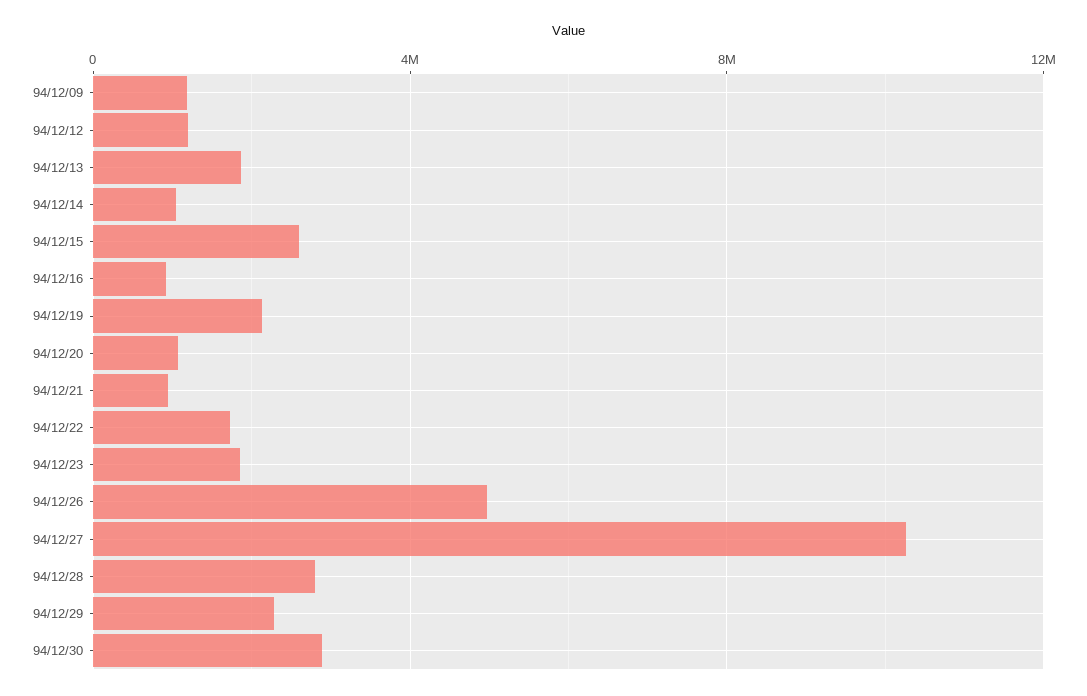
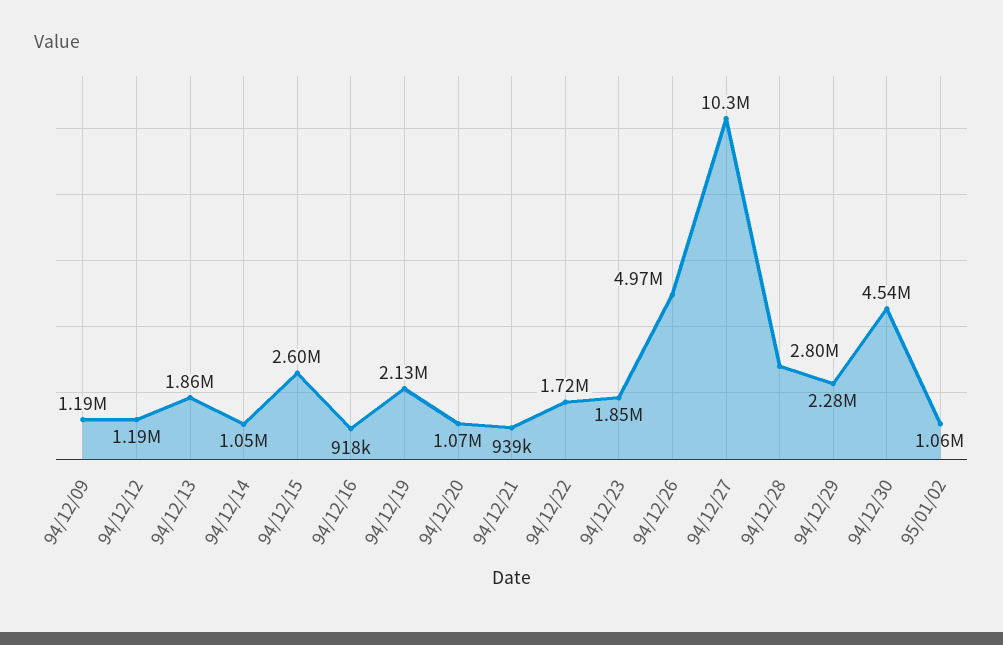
94/12/30: 3000000 -> 4540000
95/01/02: none -> 1060000

